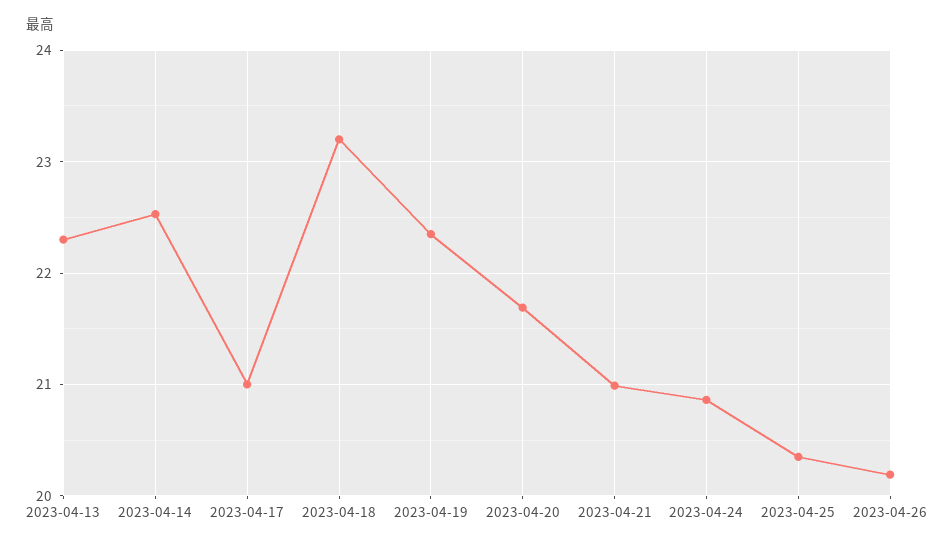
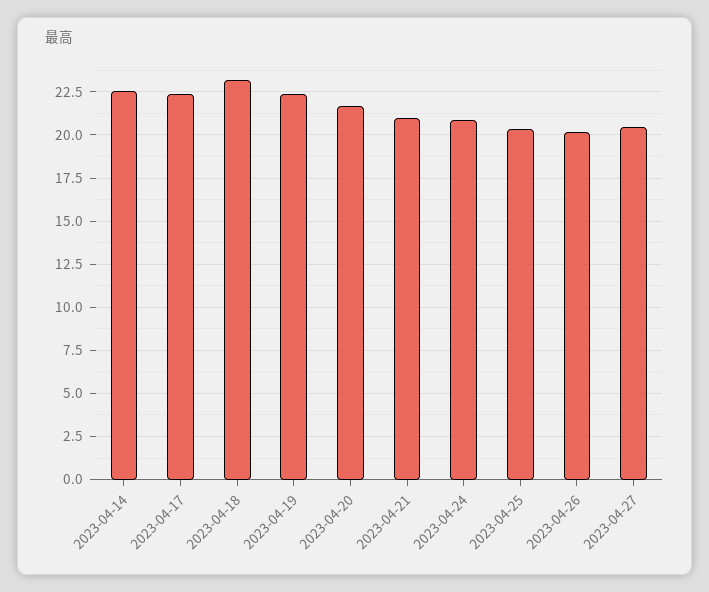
2023-04-13: 22.3 -> none
2023-04-17: 21 -> 22.5
2023-04-27: none -> 20.5

